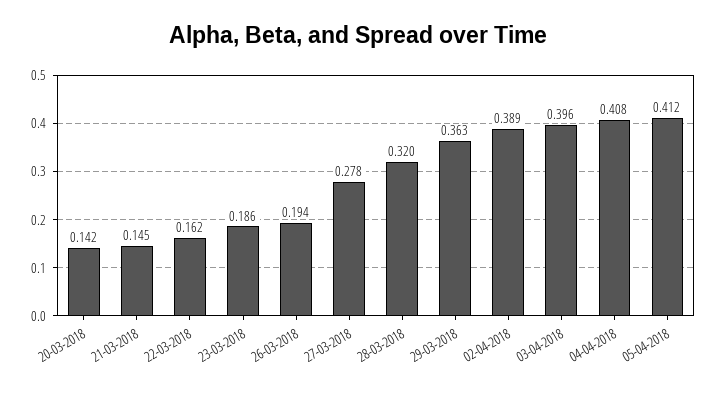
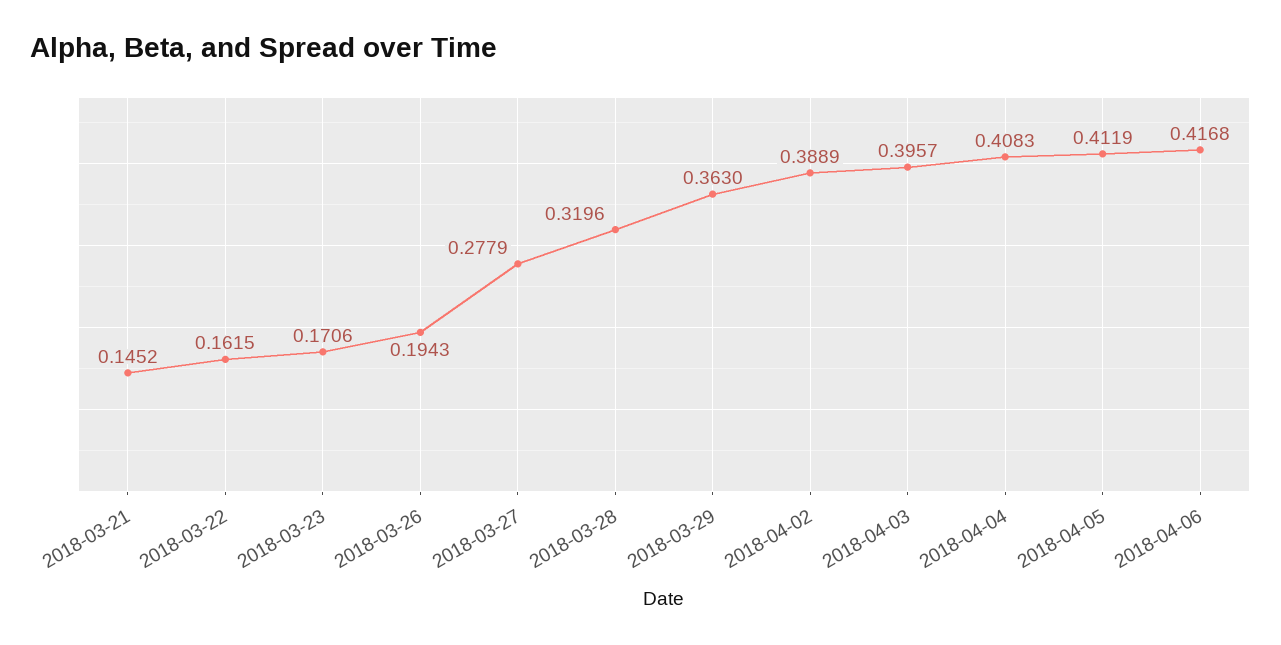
20-03-2018: 0.142 -> none
23-03-2018: 0.186 -> 0.1706
2018-04-06: none -> 0.4168

